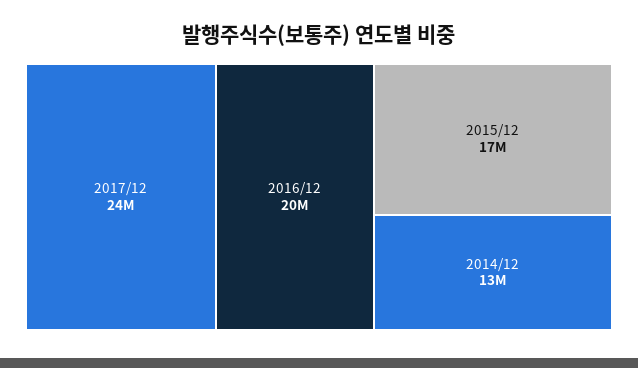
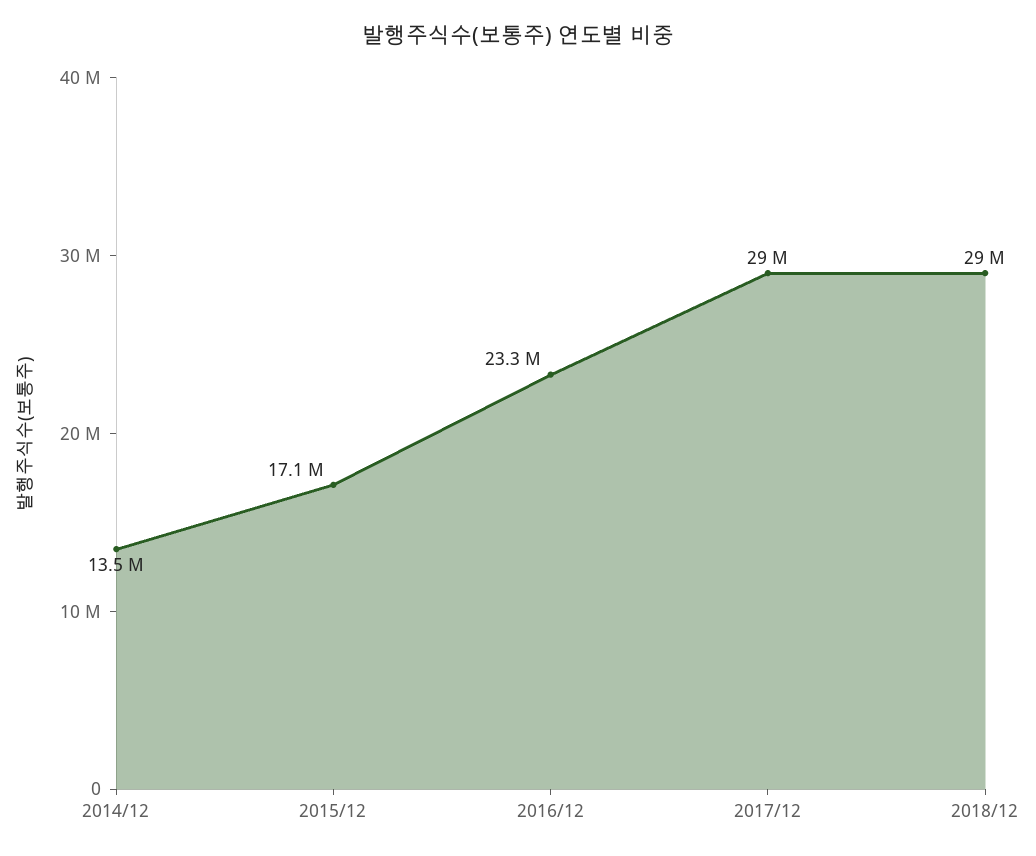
2017/12: 24000000 -> 29000000
2016/12: 20000000 -> 23300000
2018/12: none -> 29000000

